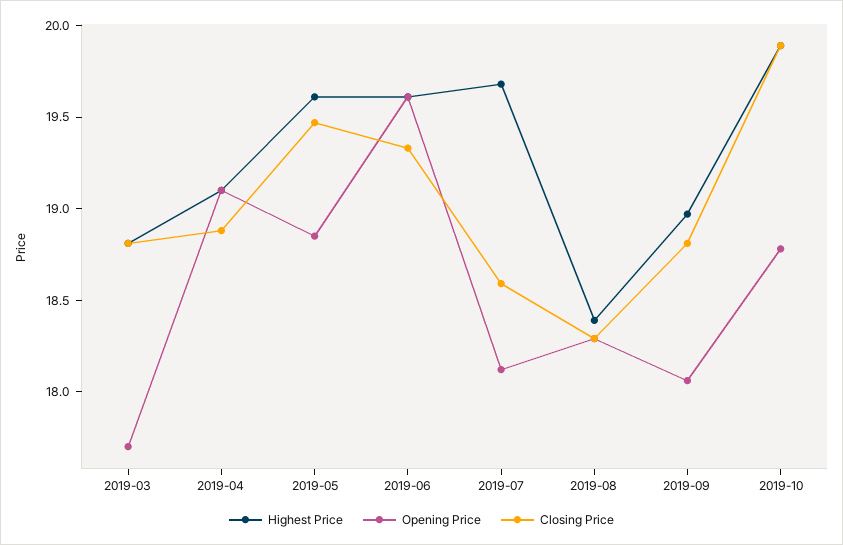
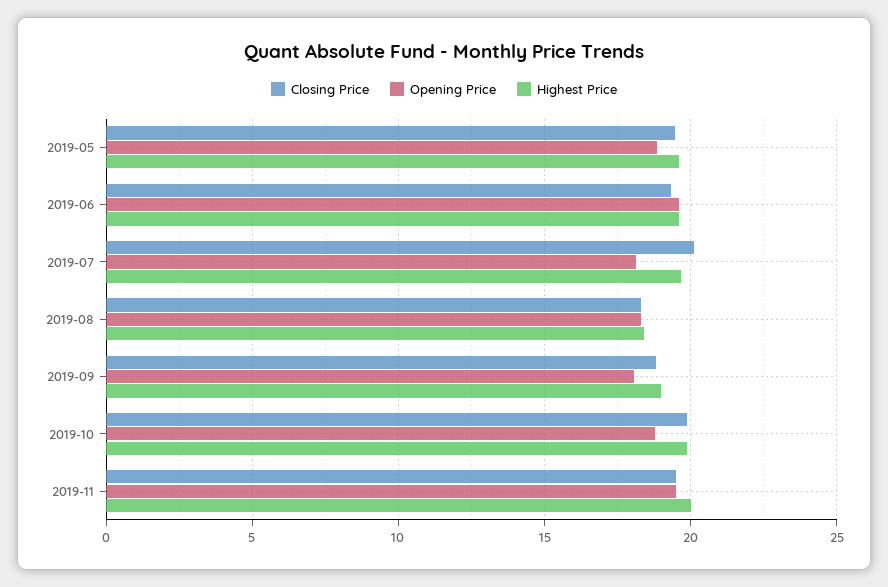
Highest Price, 2019-03: 18.8 -> none
Opening Price, 2019-03: 17.7 -> none
Closing Price, 2019-03: 18.8 -> none
Highest Price, 2019-04: 19.1 -> none
Opening Price, 2019-04: 19.1 -> none
Closing Price, 2019-04: 18.9 -> none
Closing Price, 2019-07: 18.6 -> 20
Closing Price, 2019-11: none -> 19.5
Opening Price, 2019-11: none -> 19.5
Highest Price, 2019-11: none -> 20

